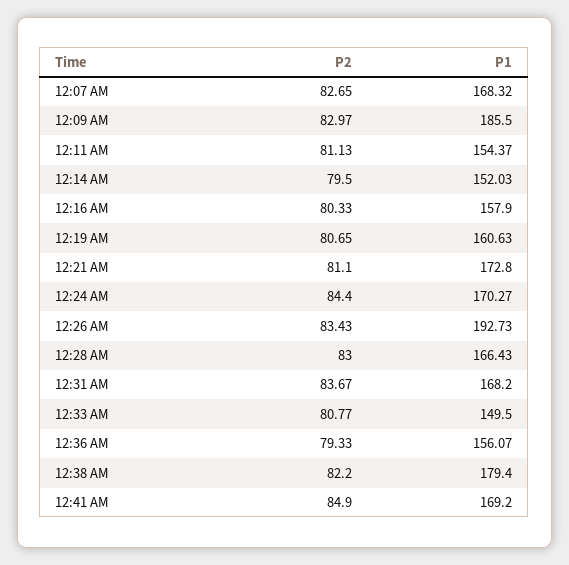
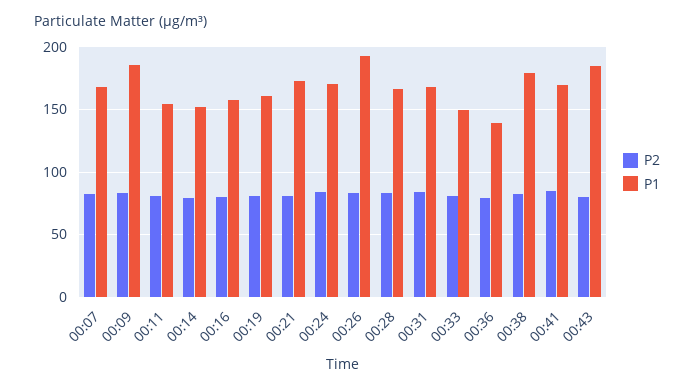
P1, 12:36 AM: 156.07 -> 140
P2, 00:43: none -> 80
P1, 00:43: none -> 185

